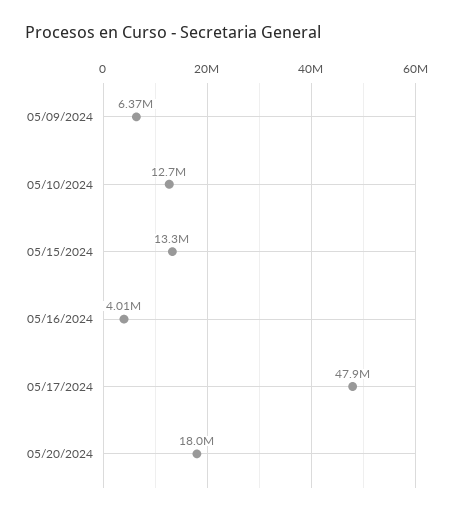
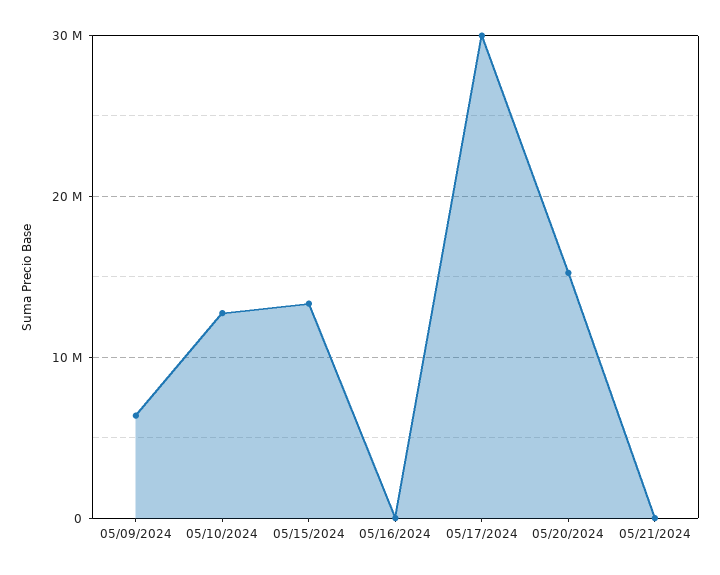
05/16/2024: 4010000 -> 0
05/17/2024: 47900000 -> 30000000
05/20/2024: 18000000 -> 15000000
05/21/2024: none -> 0

